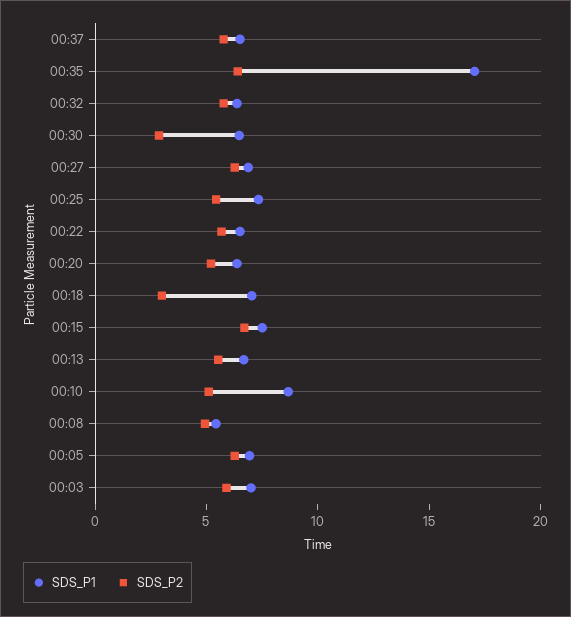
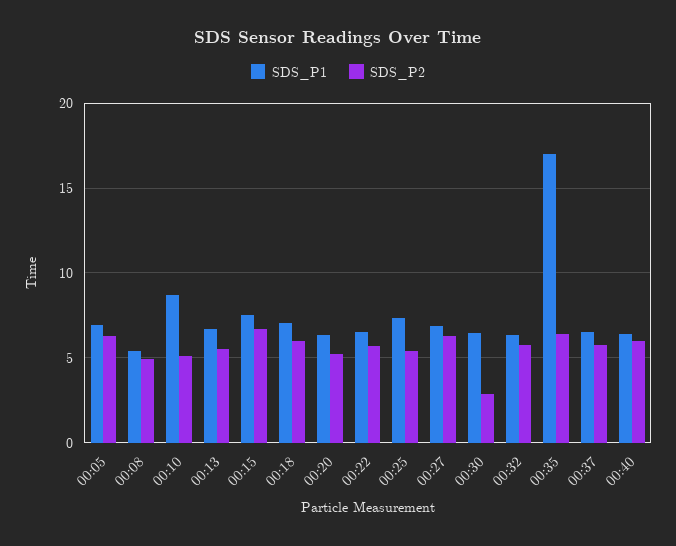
SDS_P2, 00:18: 3 -> 6
SDS_P1, 00:03: 7 -> none
SDS_P2, 00:03: 6 -> none
SDS_P1, 00:40: none -> 6.5
SDS_P2, 00:40: none -> 6

